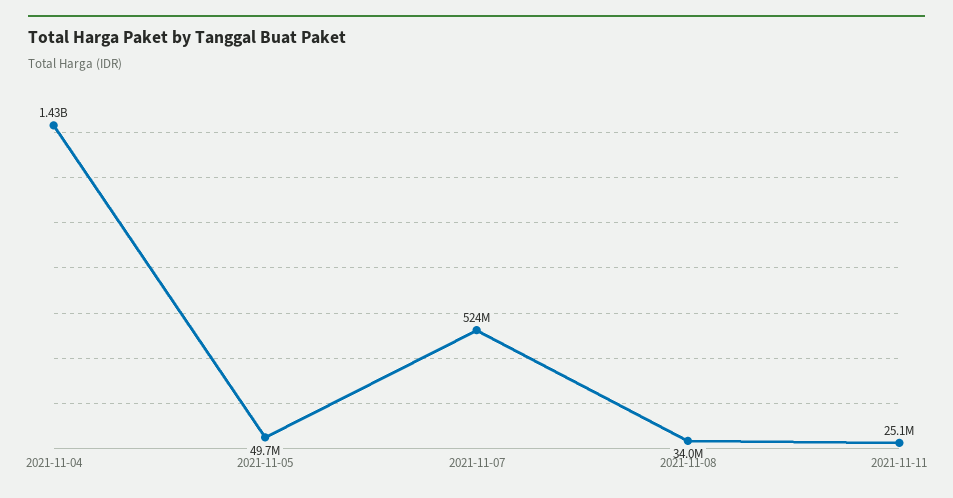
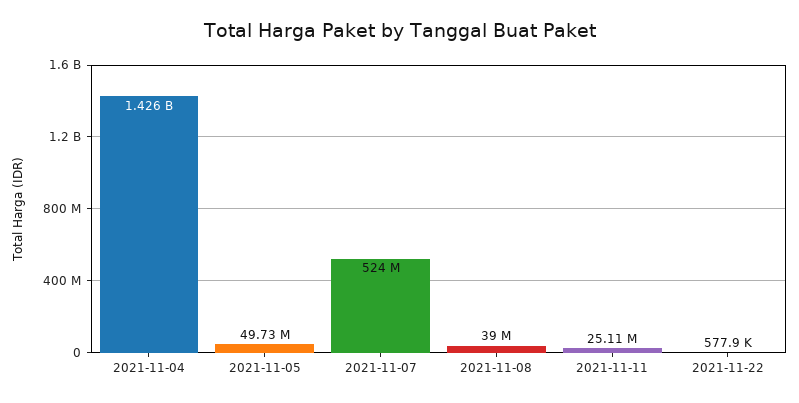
2021-11-08: 34000000 -> 39000000
2021-11-22: none -> 577900

